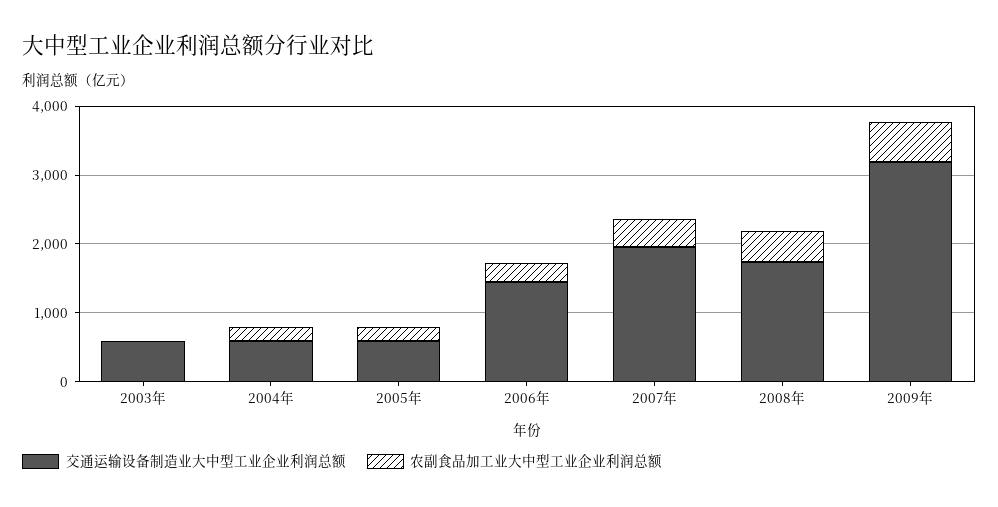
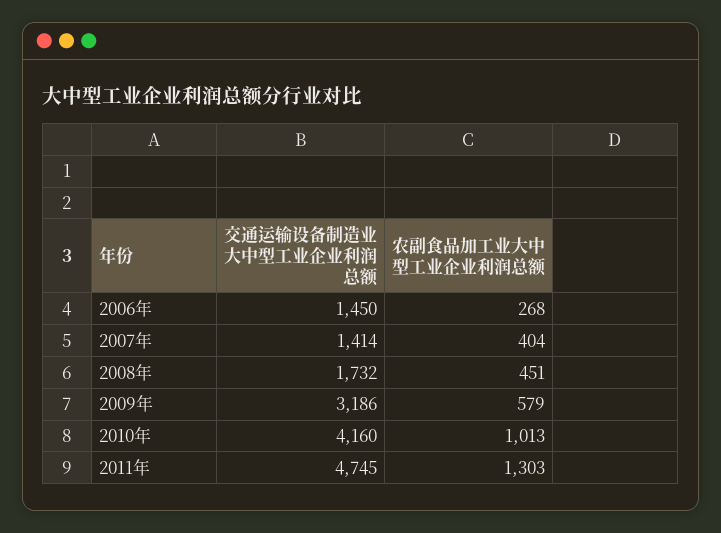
交通运输设备制造业大中型工业企业利润总额, 2003年: 600 -> none
农副食品加工业大中型工业企业利润总额, 2003年: 0 -> none
交通运输设备制造业大中型工业企业利润总额, 2004年: 600 -> none
农副食品加工业大中型工业企业利润总额, 2004年: 200 -> none
交通运输设备制造业大中型工业企业利润总额, 2005年: 600 -> none
农副食品加工业大中型工业企业利润总额, 2005年: 200 -> none
交通运输设备制造业大中型工业企业利润总额, 2007年: 2000 -> 1414
交通运输设备制造业大中型工业企业利润总额, 2010年: none -> 4160
农副食品加工业大中型工业企业利润总额, 2010年: none -> 1013
交通运输设备制造业大中型工业企业利润总额, 2011年: none -> 4745
农副食品加工业大中型工业企业利润总额, 2011年: none -> 1303

